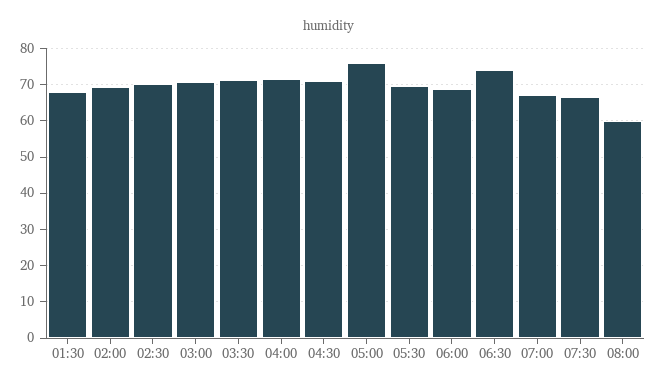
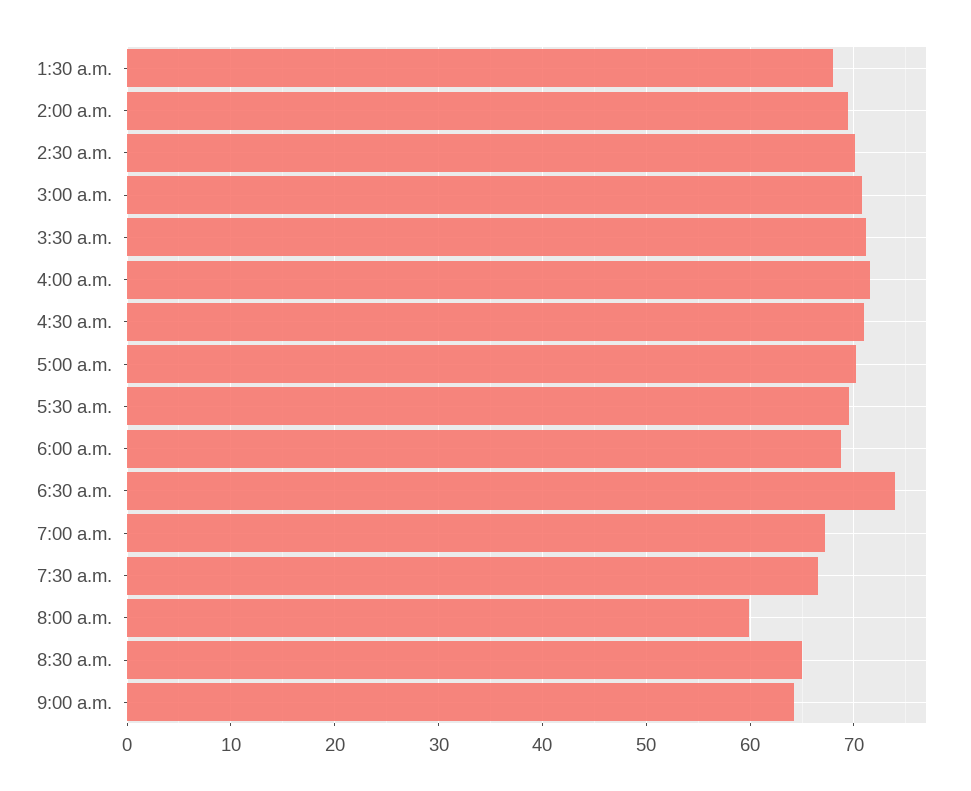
05:00: 76 -> 70
8:30 a.m.: none -> 65
9:00 a.m.: none -> 64

